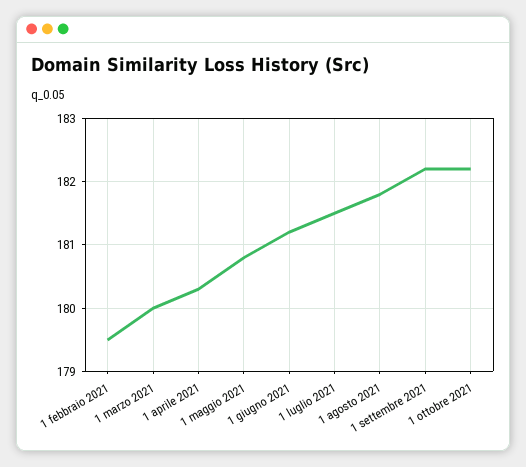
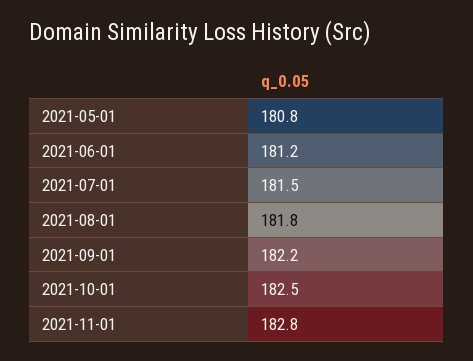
1 febbraio 2021: 179.5 -> none
1 marzo 2021: 180 -> none
1 aprile 2021: 180.3 -> none
1 ottobre 2021: 182.2 -> 182.5
2021-11-01: none -> 182.8

